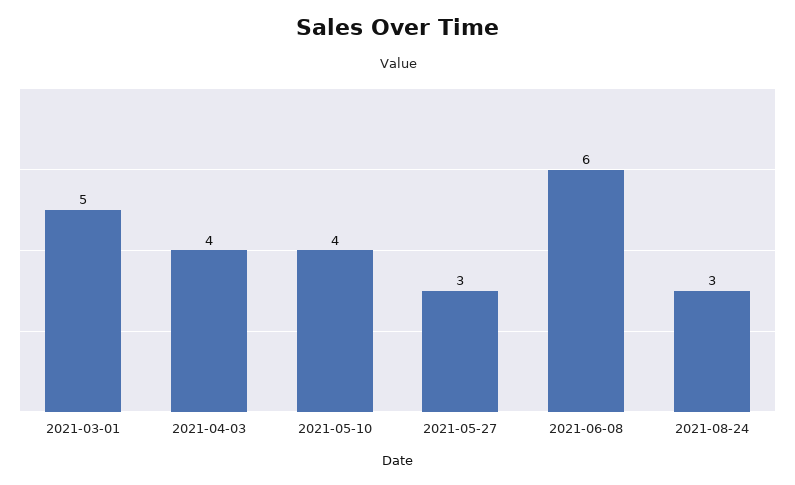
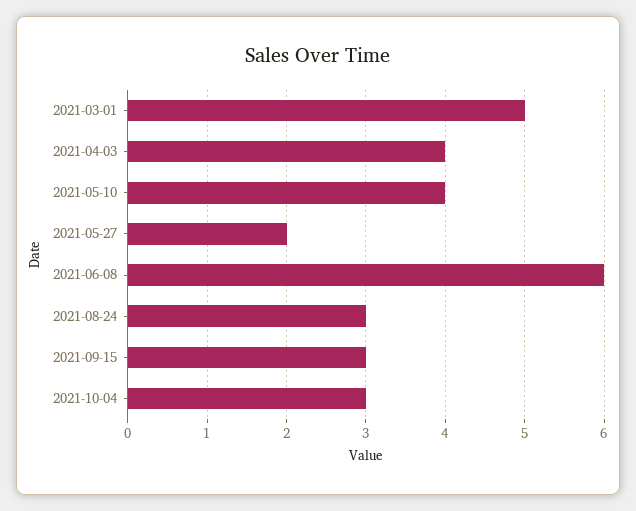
2021-05-27: 3 -> 2
2021-09-15: none -> 3
2021-10-04: none -> 3

